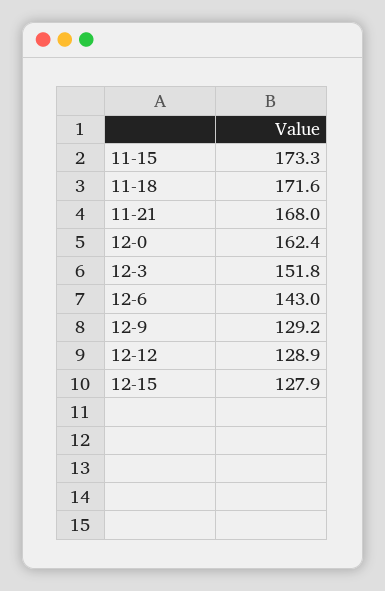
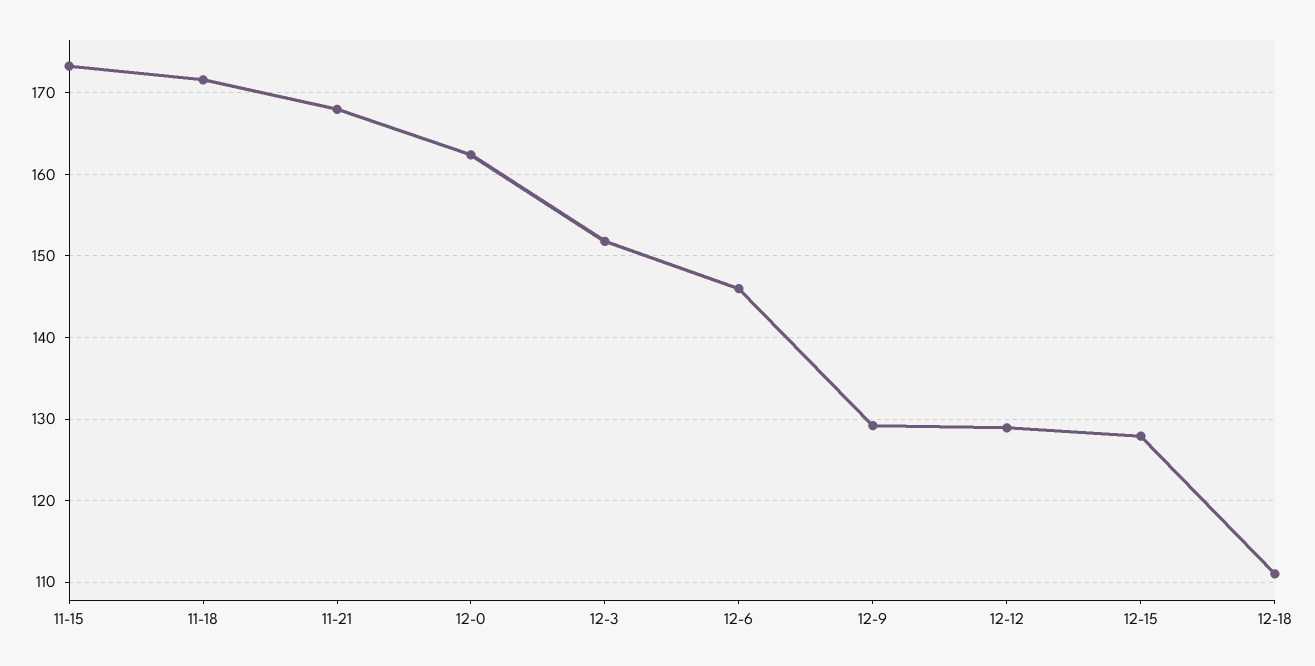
12-6: 143 -> 146
12-18: none -> 111

